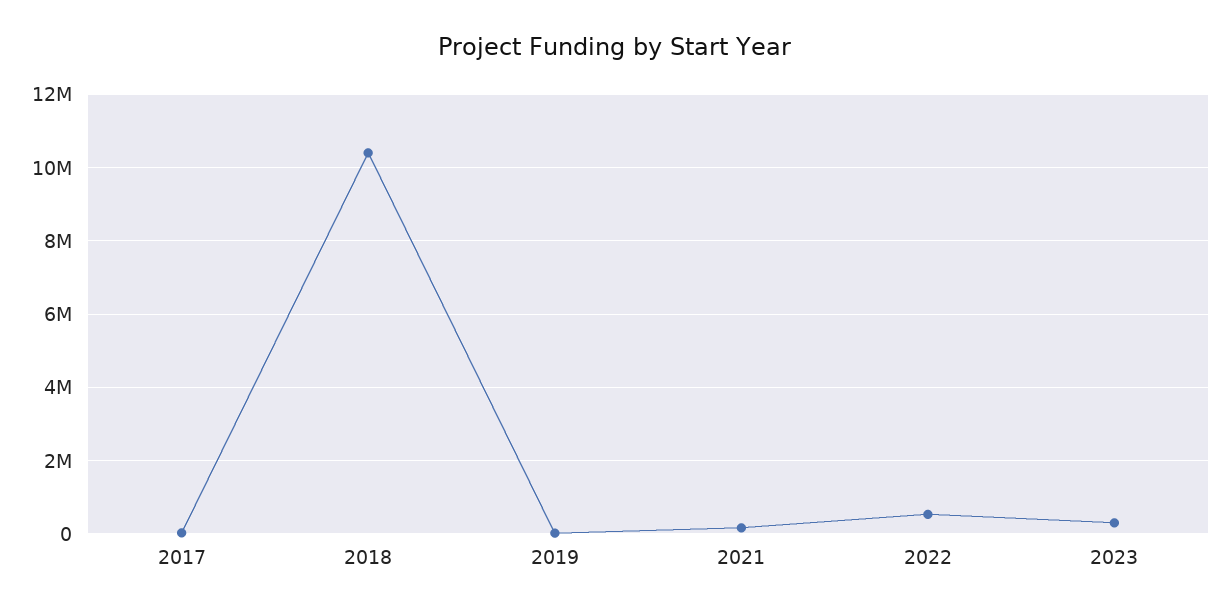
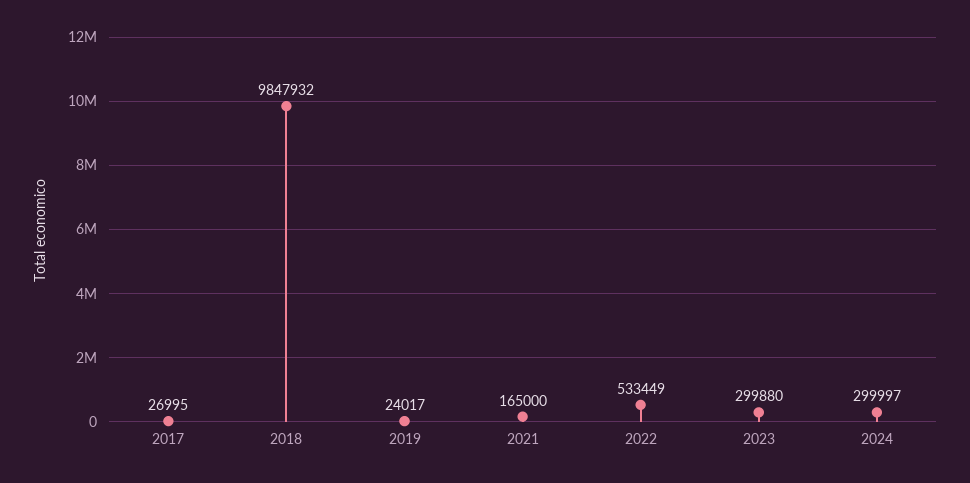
2018: 10400000 -> 9847932
2024: none -> 299997

